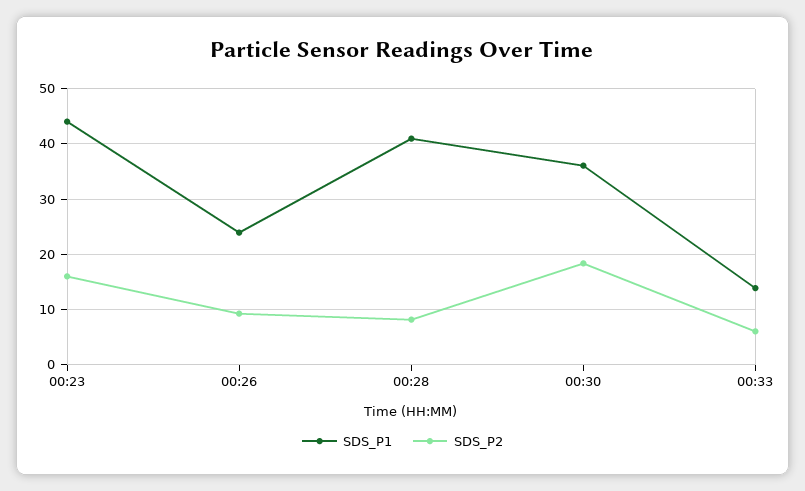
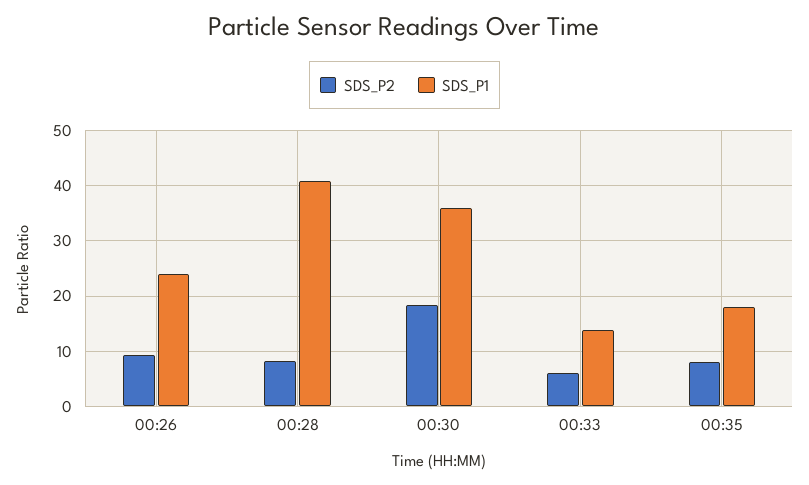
SDS_P1, 00:23: 44 -> none
SDS_P2, 00:23: 16 -> none
SDS_P2, 00:35: none -> 8
SDS_P1, 00:35: none -> 18

